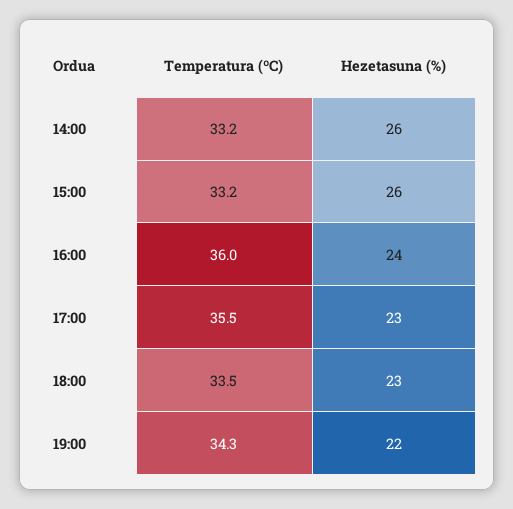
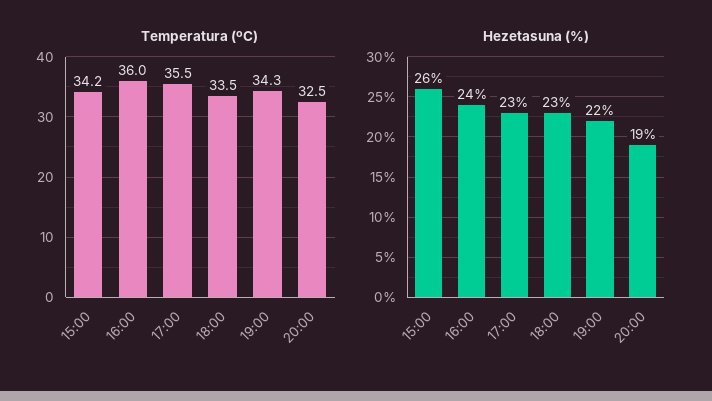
Temperatura (ºC), 14:00: 33.2 -> none
Hezetasuna (%), 14:00: 26 -> none
Temperatura (ºC), 15:00: 33.2 -> 34.2
Temperatura (ºC), 20:00: none -> 32.5
Hezetasuna (%), 20:00: none -> 19

